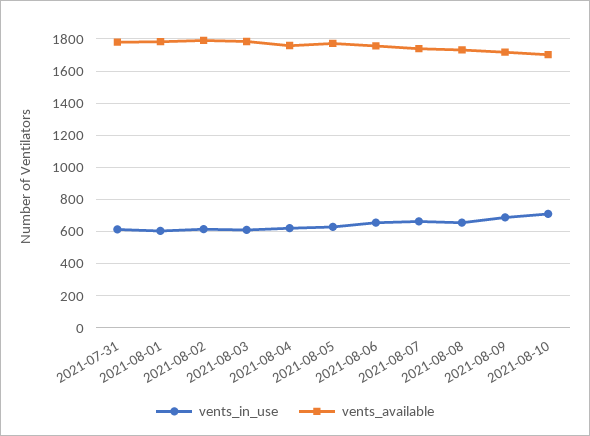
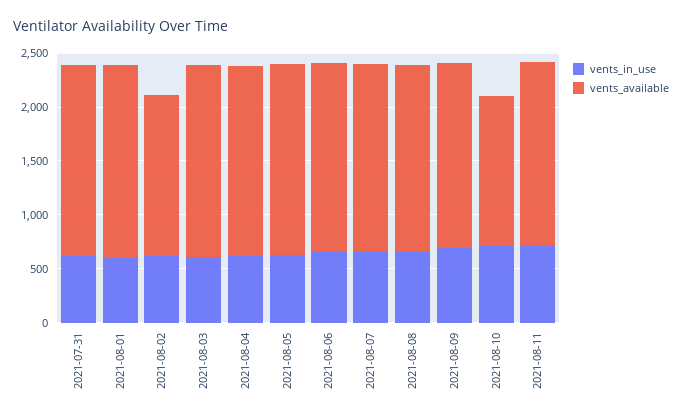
vents_available, 2021-08-02: 1800 -> 1500
vents_available, 2021-08-10: 1700 -> 1400
vents_in_use, 2021-08-11: none -> 700
vents_available, 2021-08-11: none -> 1700

